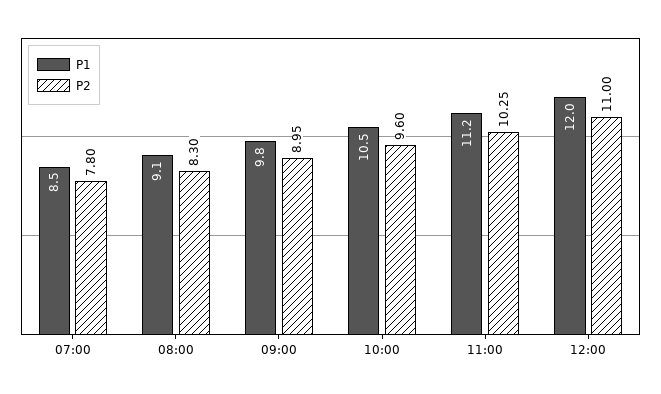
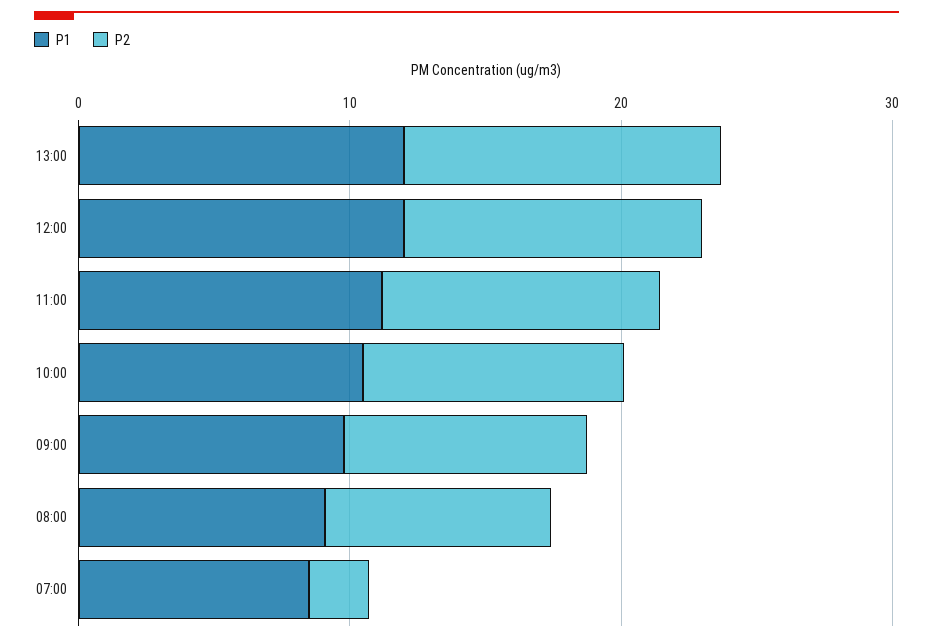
P2, 07:00: 7.8 -> 2
P1, 13:00: none -> 12
P2, 13:00: none -> 12

